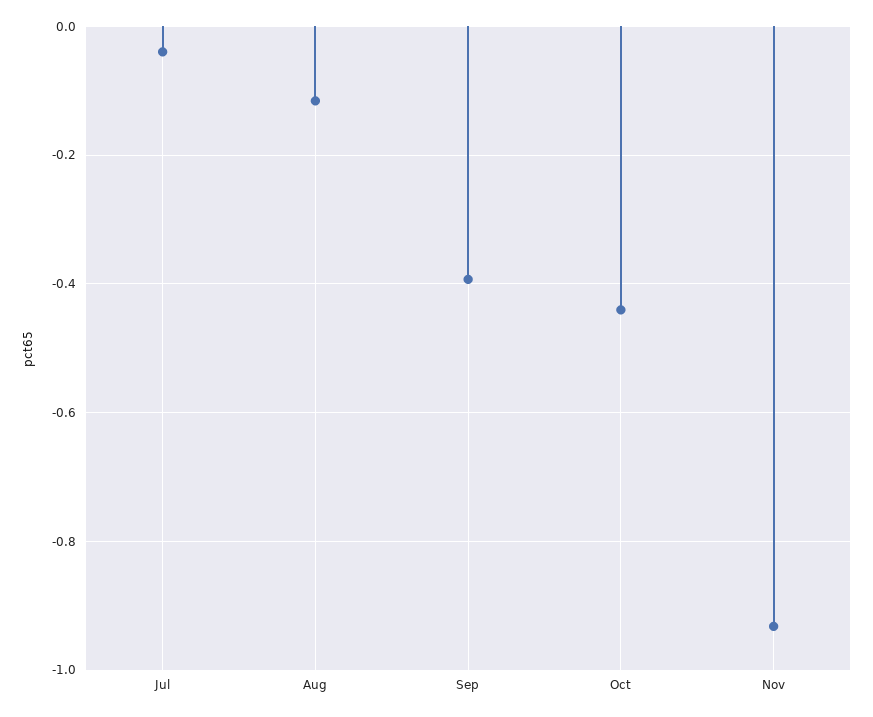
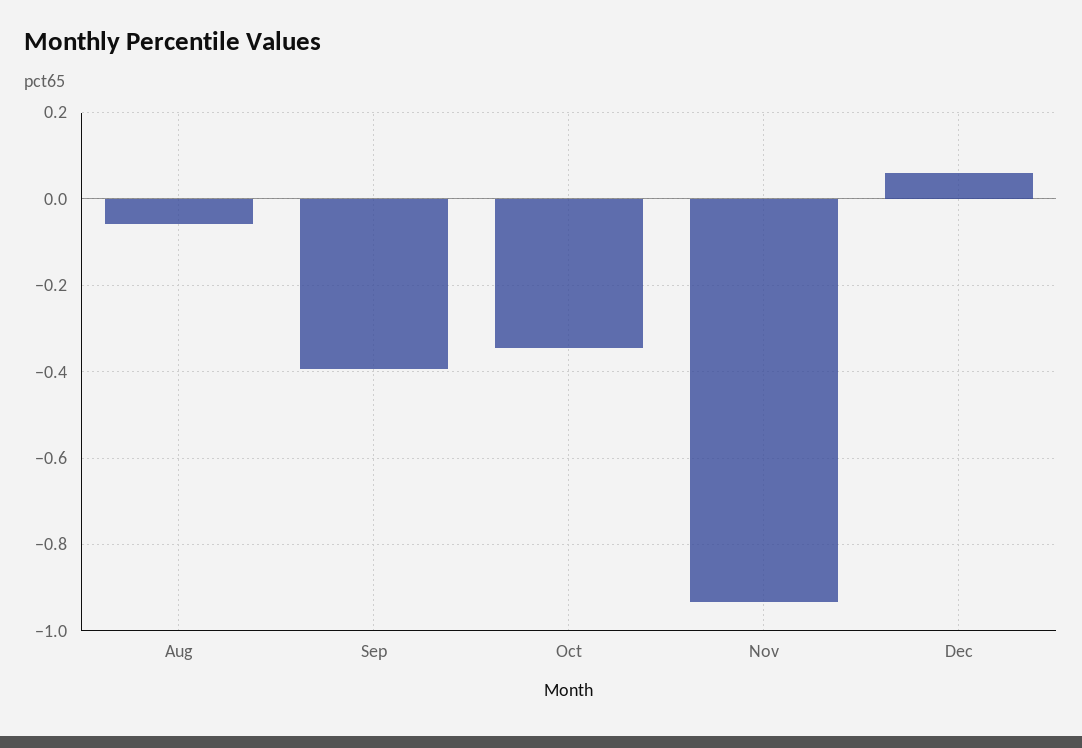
Jul: -0.04 -> none
Aug: -0.12 -> -0.06
Oct: -0.44 -> -0.34
Dec: none -> 0.06

